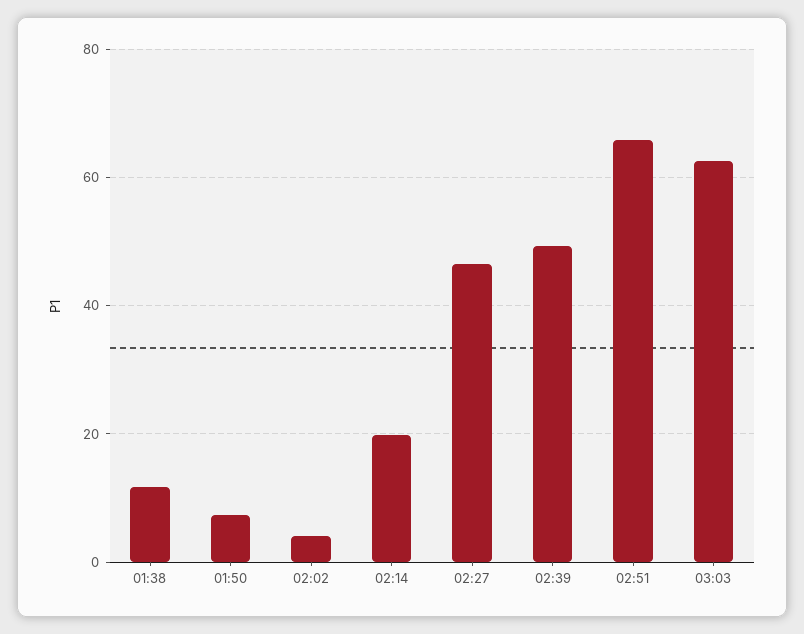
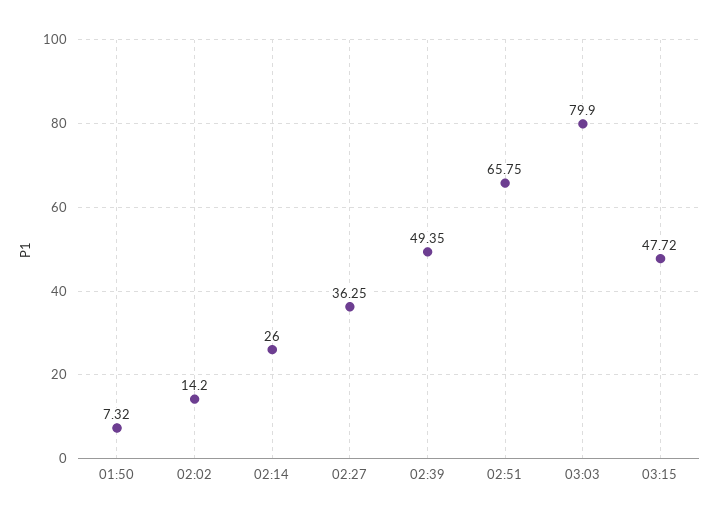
01:38: 12 -> none
02:02: 4 -> 14.2
02:14: 20 -> 26
02:27: 46 -> 36.25
03:03: 62 -> 79.9
03:15: none -> 47.72

